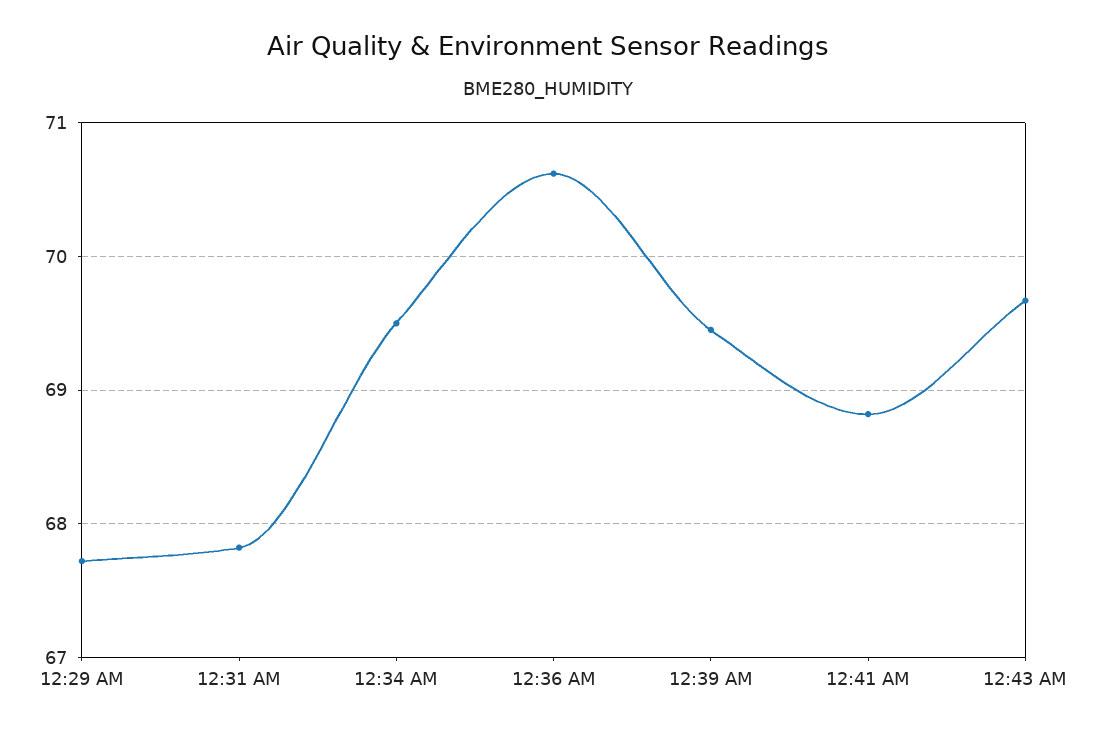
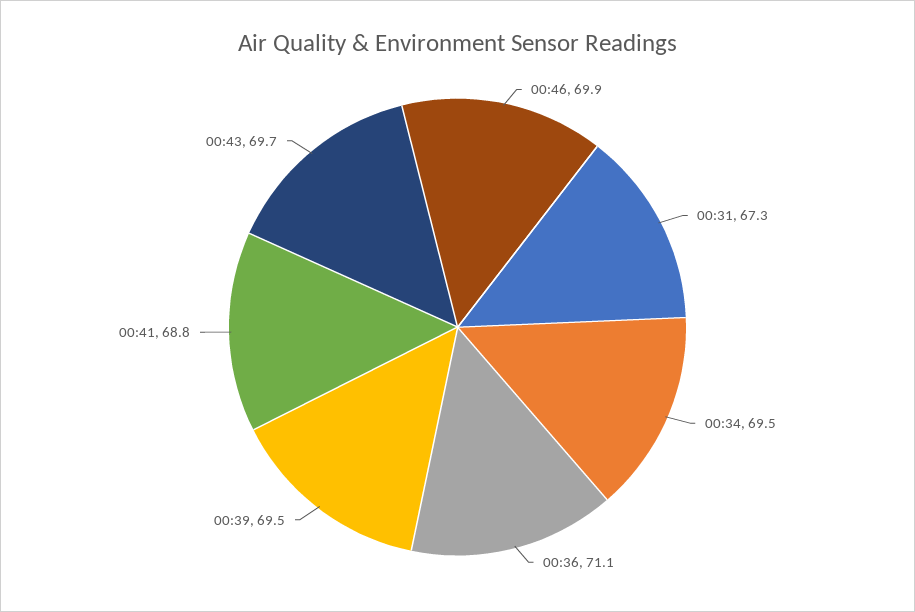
12:29 AM: 67.7 -> none
12:31 AM: 67.8 -> 67.3
12:36 AM: 70.6 -> 71.1
00:46: none -> 69.9

